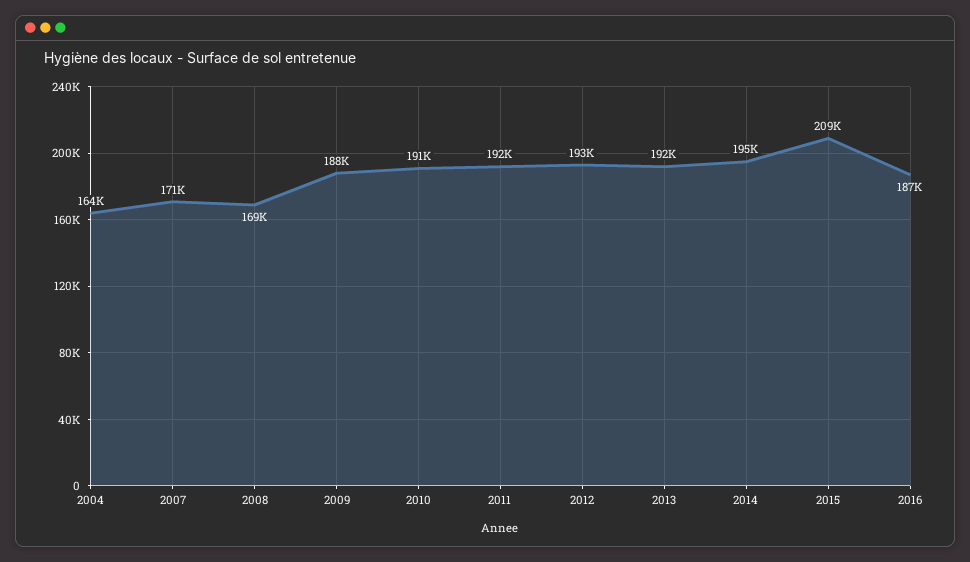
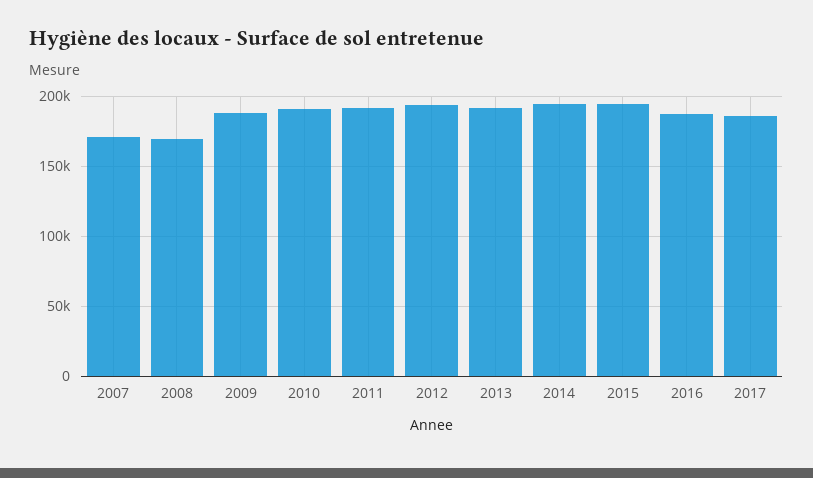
2004: 164000 -> none
2015: 209000 -> 195000
2017: none -> 185000

